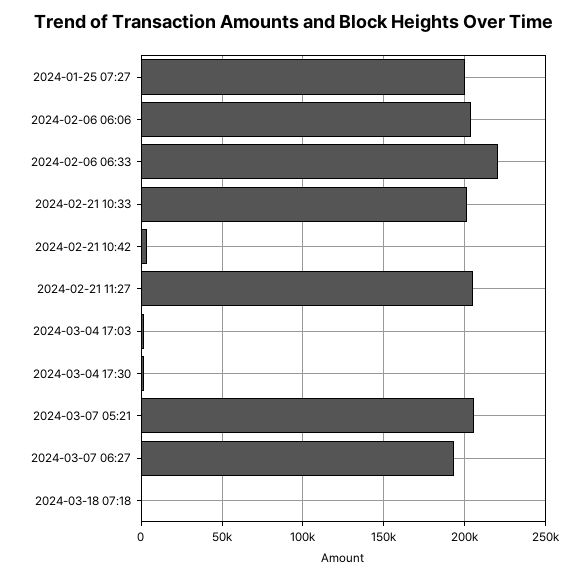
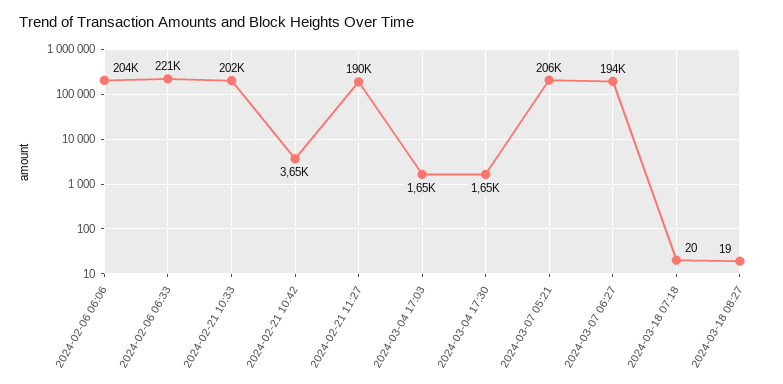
2024-01-25 07:27: 200000 -> none
2024-02-21 11:27: 205000 -> 190000
2024-03-18 08:27: none -> 19

